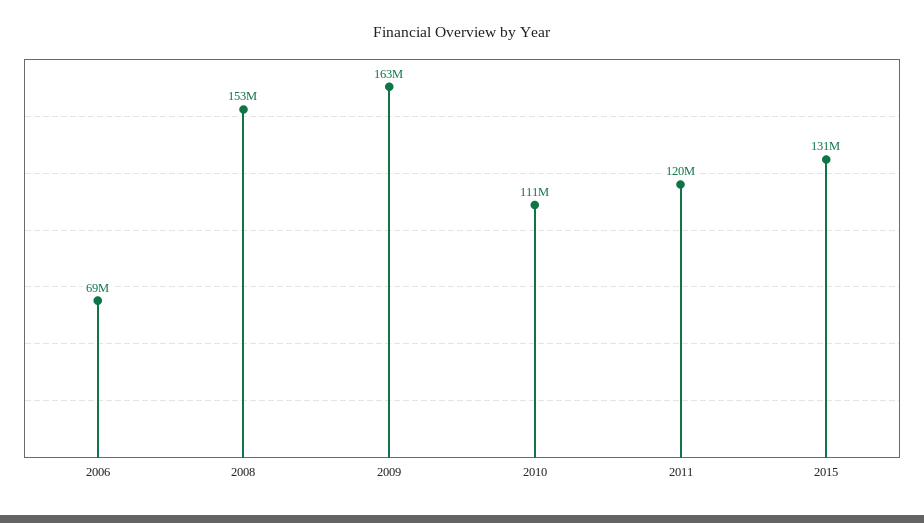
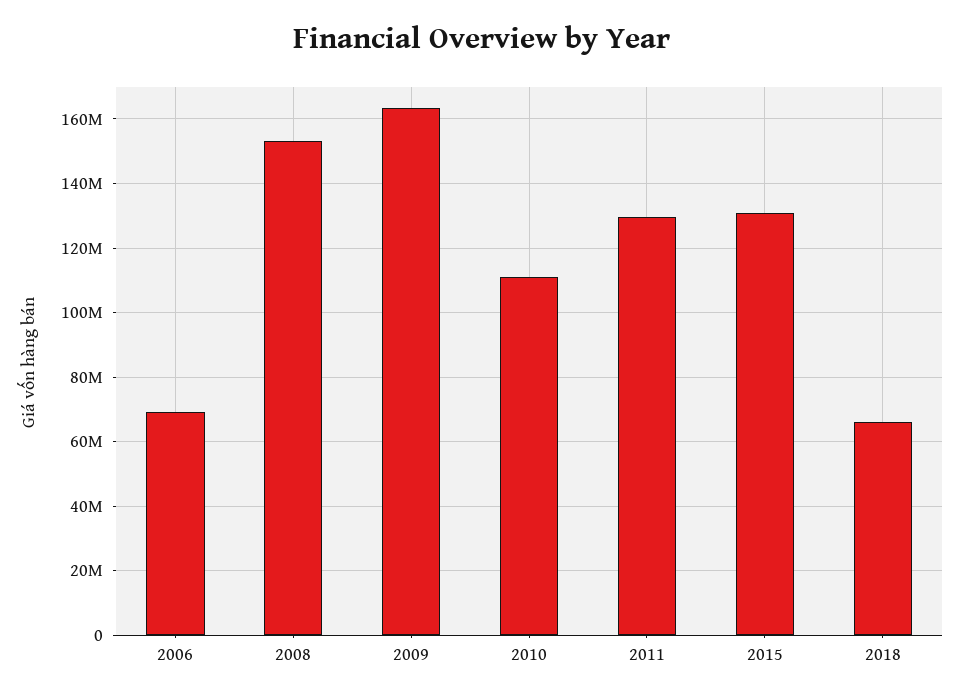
2011: 120000000 -> 130000000
2018: none -> 66000000

